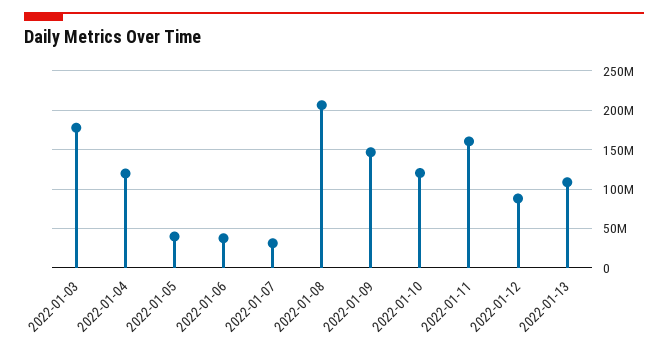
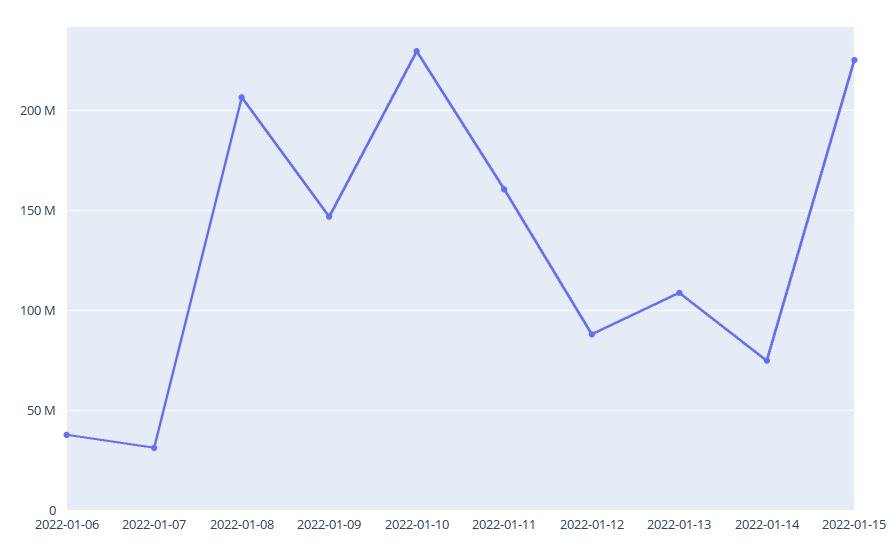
2022-01-03: 180000000 -> none
2022-01-04: 120000000 -> none
2022-01-05: 40000000 -> none
2022-01-10: 120000000 -> 230000000
2022-01-14: none -> 75000000
2022-01-15: none -> 225000000

